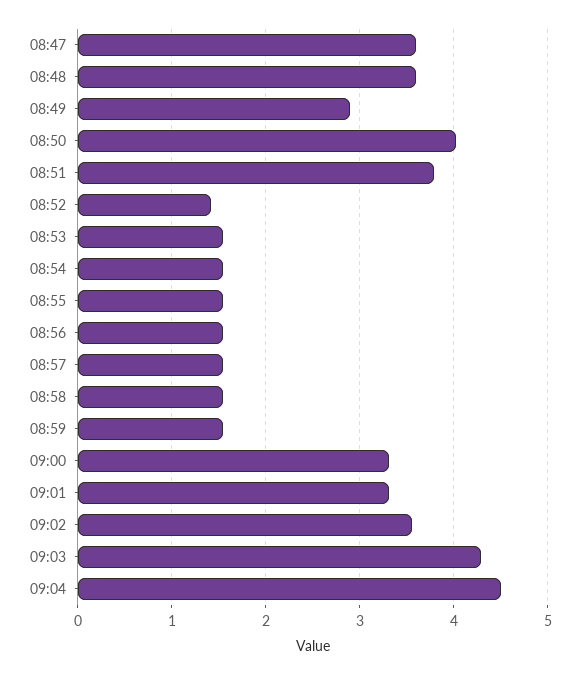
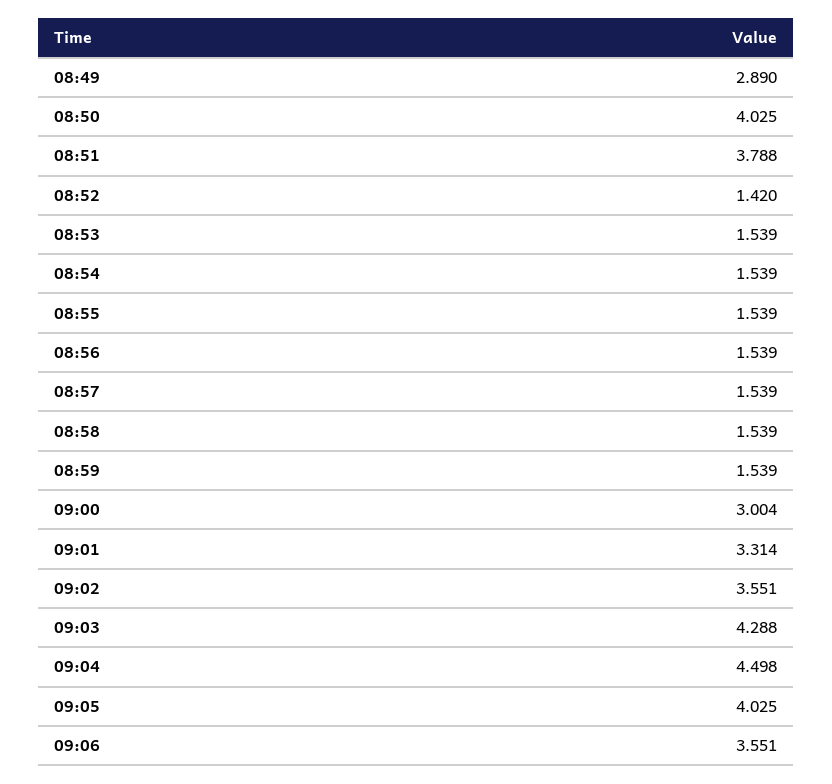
08:47: 3.6 -> none
08:48: 3.6 -> none
09:00: 3.3 -> 3.004
09:05: none -> 4.025
09:06: none -> 3.551

